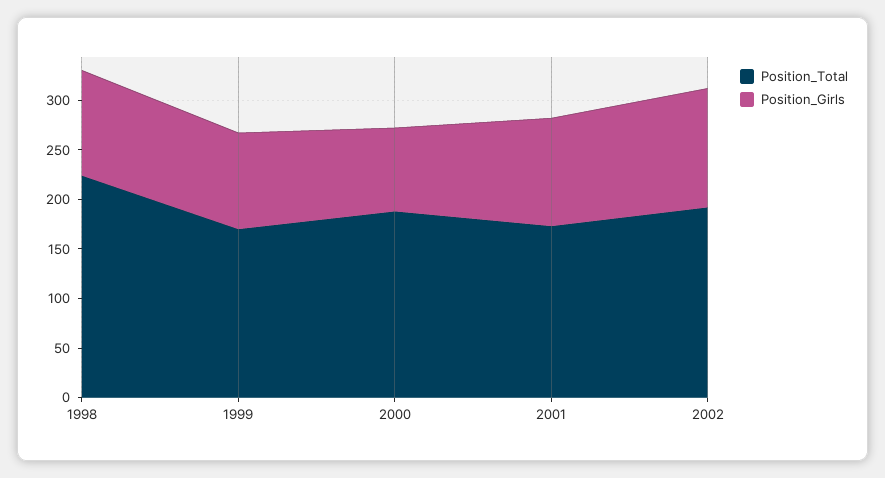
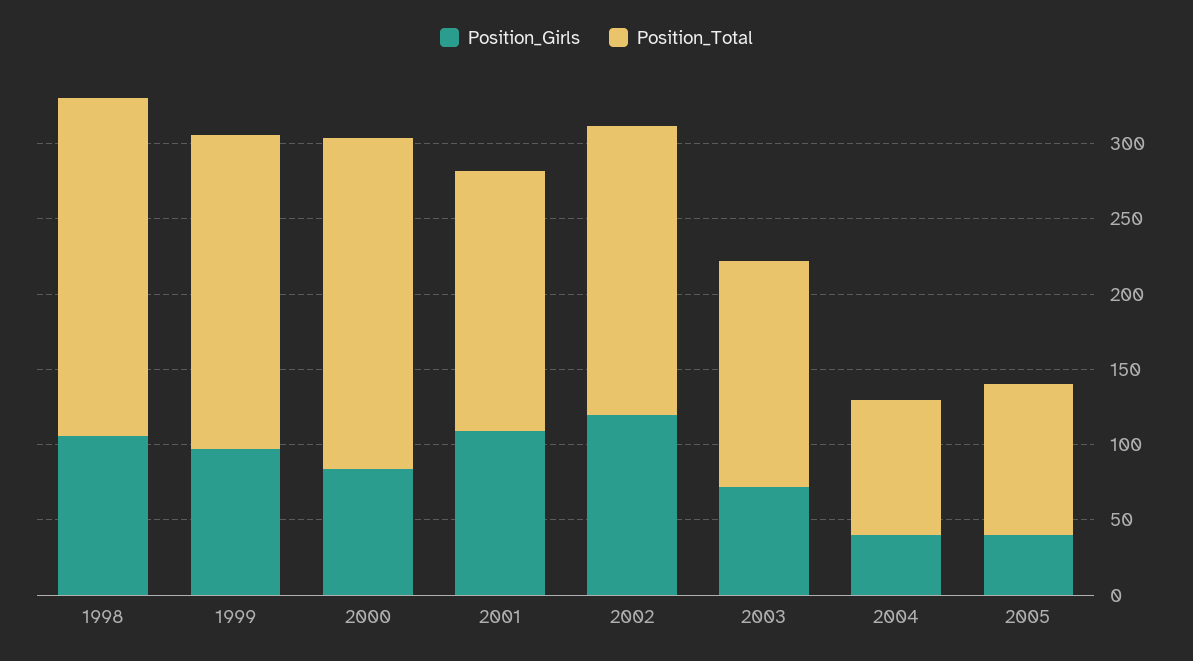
Position_Total, 1999: 170 -> 210
Position_Total, 2000: 190 -> 220
Position_Girls, 2003: none -> 70
Position_Total, 2003: none -> 150
Position_Girls, 2004: none -> 40
Position_Total, 2004: none -> 90
Position_Girls, 2005: none -> 40
Position_Total, 2005: none -> 100

